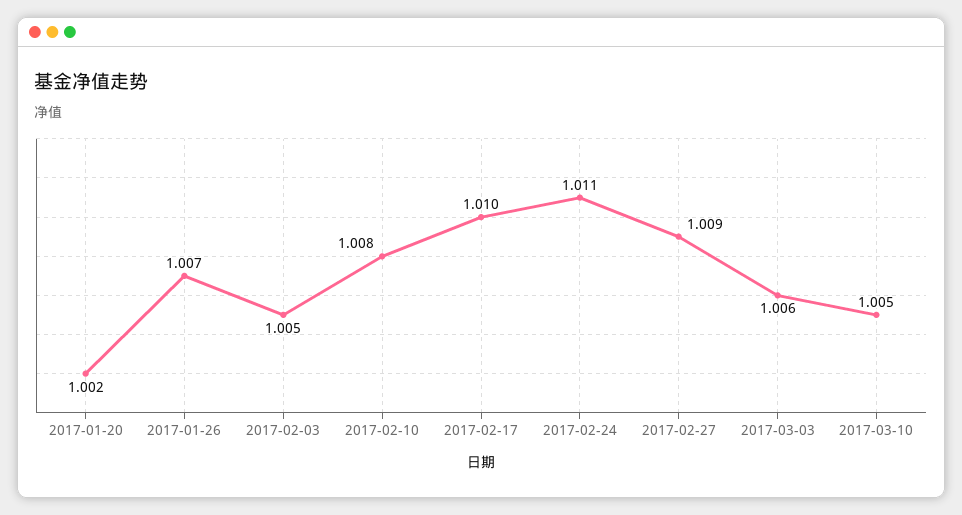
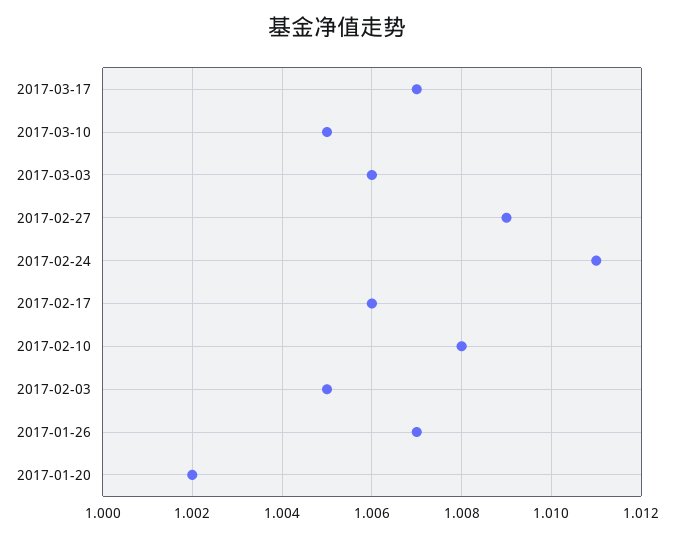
2017-02-17: 1.01 -> 1.006
2017-03-17: none -> 1.007

